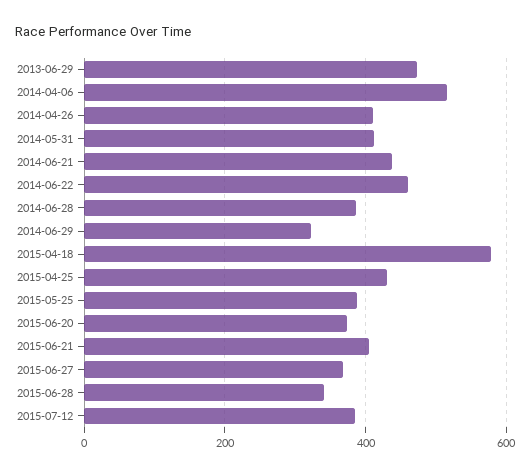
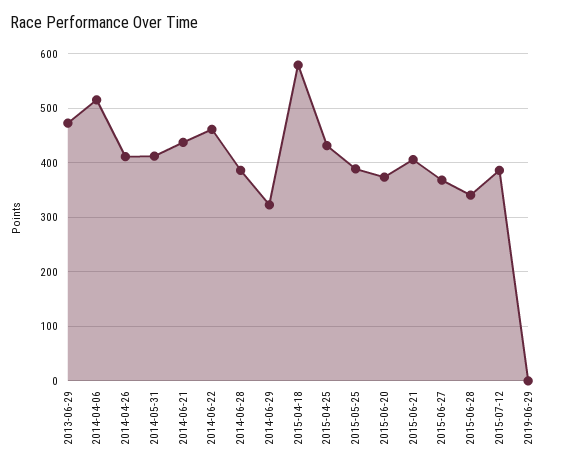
2019-06-29: none -> 0

